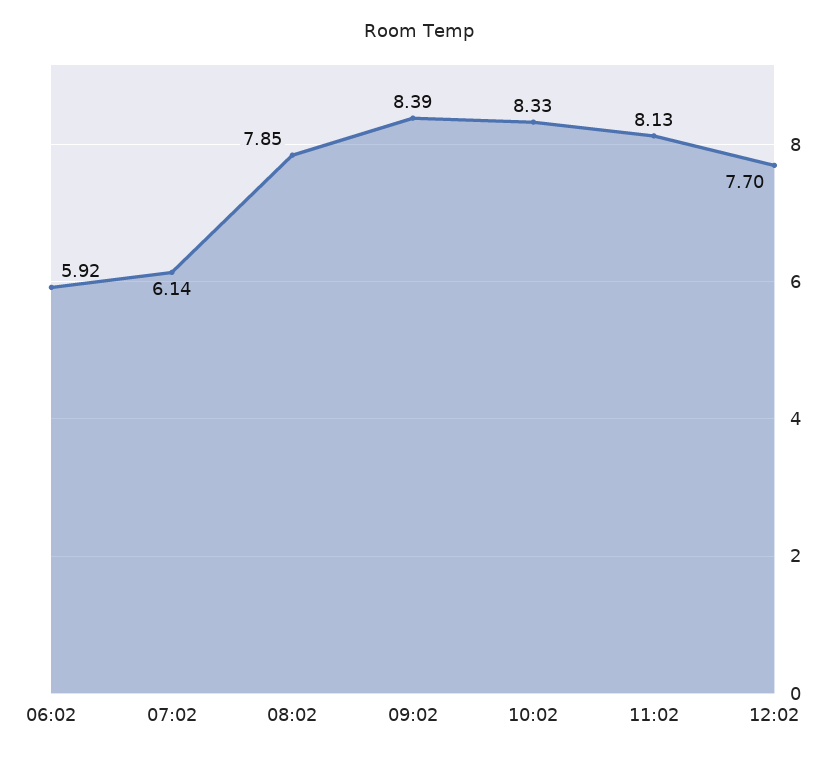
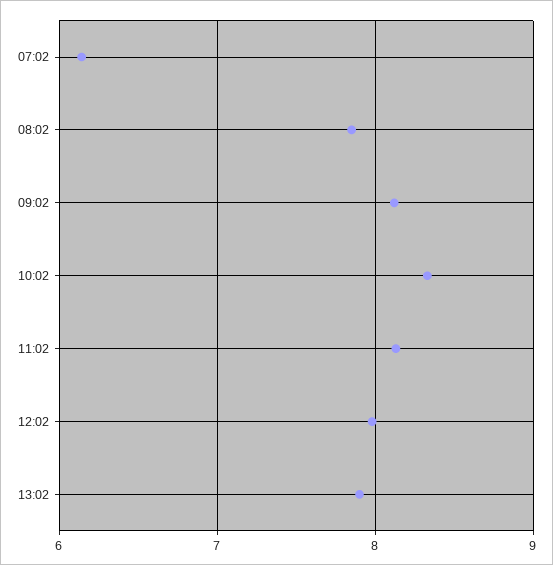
06:02: 5.92 -> none
09:02: 8.39 -> 8.1
12:02: 7.7 -> 8
13:02: none -> 7.9

